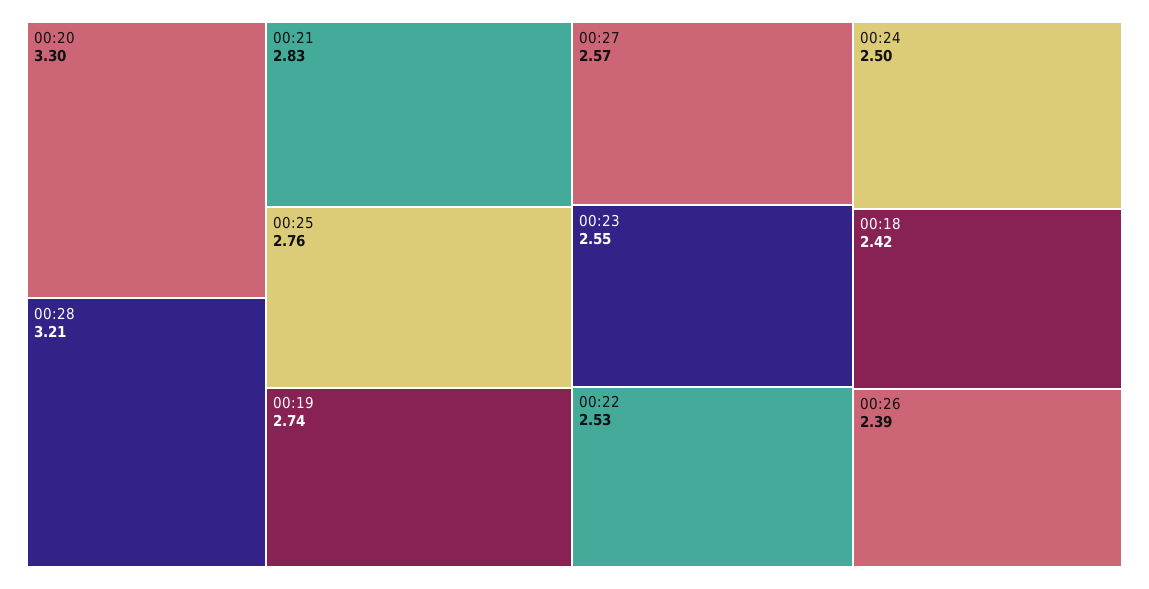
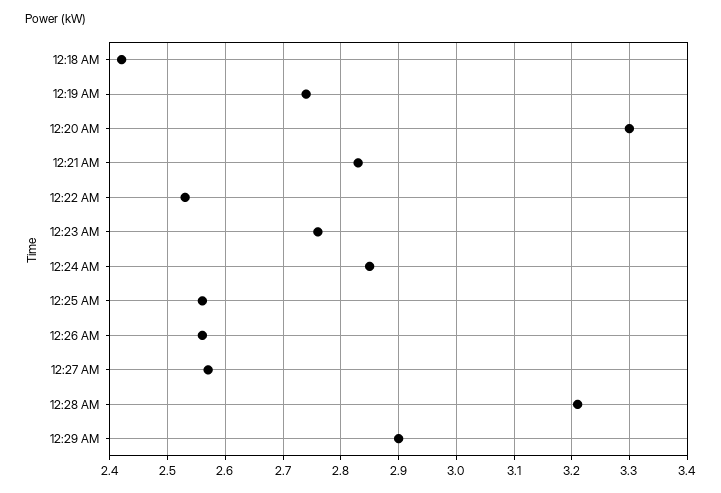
00:25: 2.76 -> 2.55
00:23: 2.55 -> 2.75
00:24: 2.5 -> 2.85
00:26: 2.39 -> 2.55
12:29 AM: none -> 2.9

